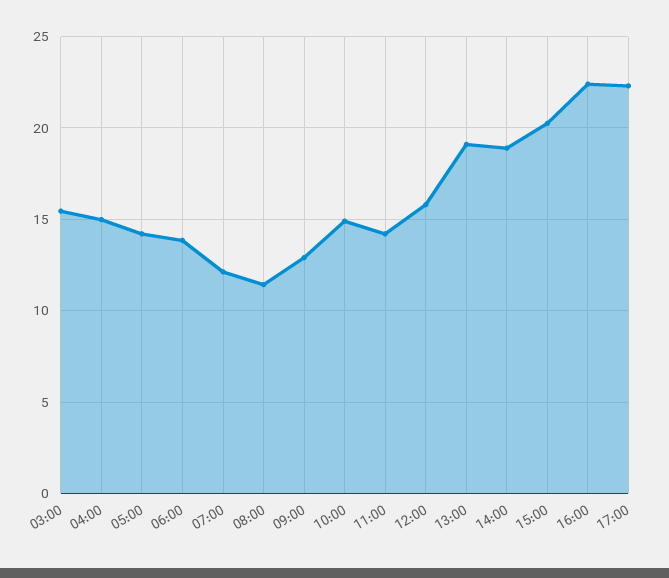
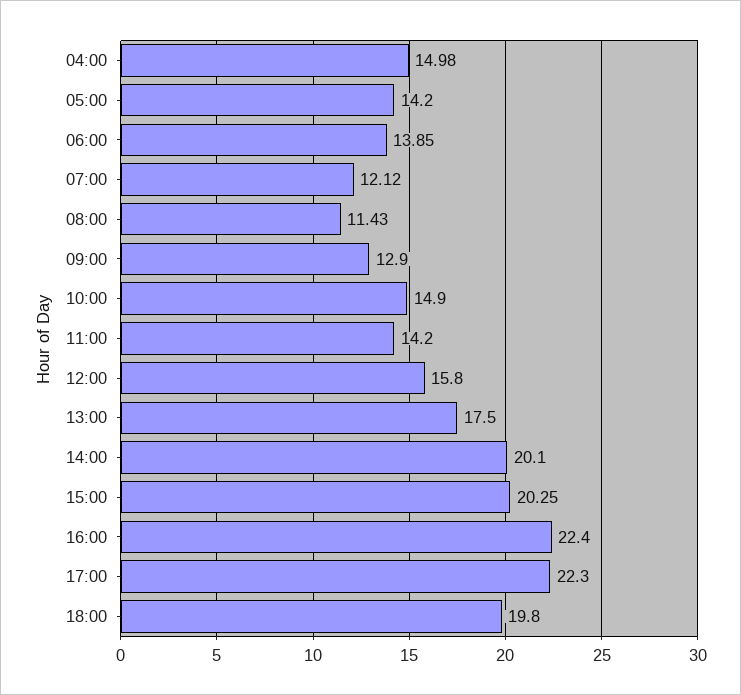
03:00: 15.5 -> none
13:00: 19 -> 17.5
14:00: 19 -> 20.1
18:00: none -> 19.8

